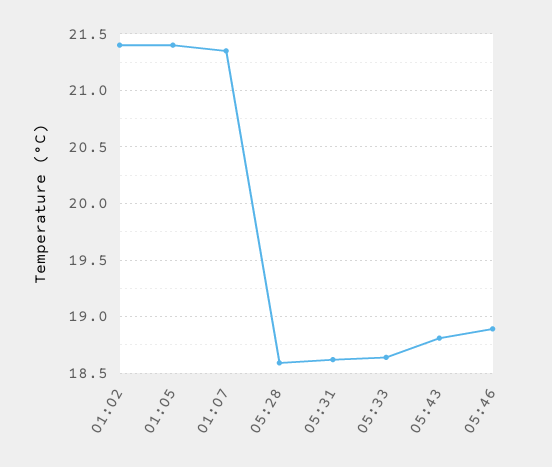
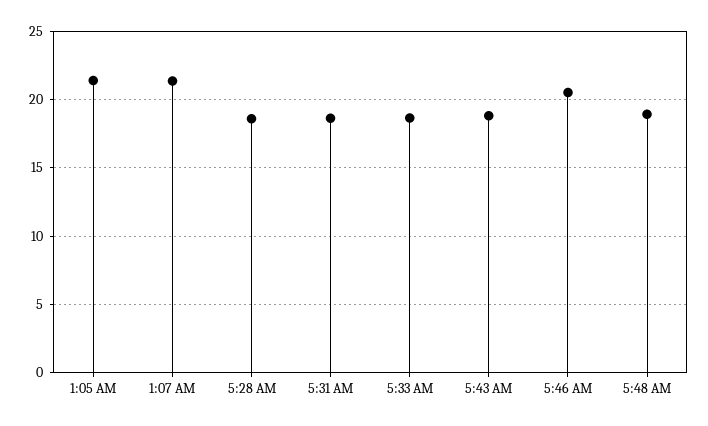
01:02: 21.4 -> none
05:46: 18.9 -> 20.5
5:48 AM: none -> 19

